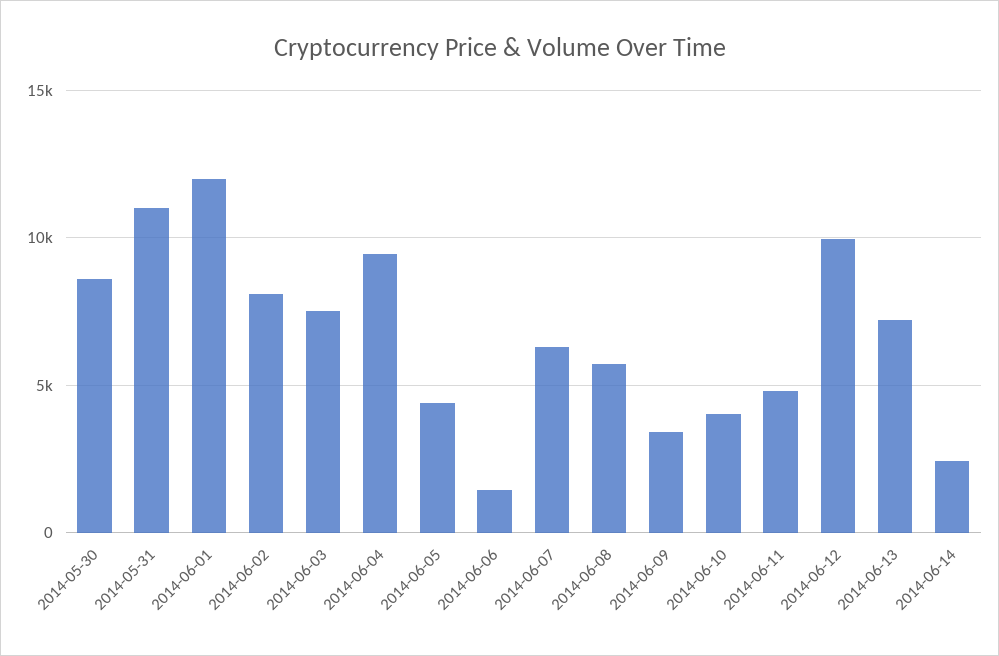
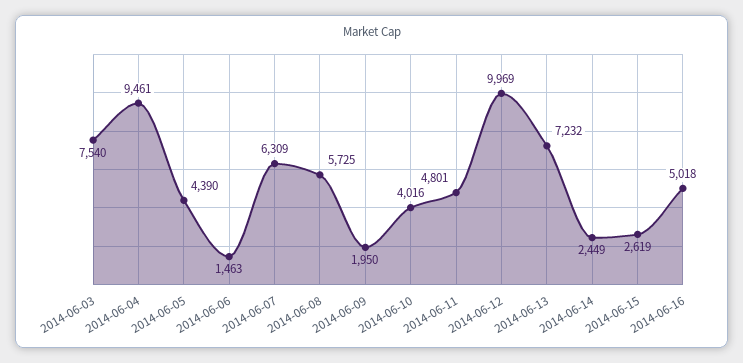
2014-05-30: 8500 -> none
2014-05-31: 11000 -> none
2014-06-01: 12000 -> none
2014-06-02: 8000 -> none
2014-06-09: 3500 -> 1950
2014-06-15: none -> 2619
2014-06-16: none -> 5018

